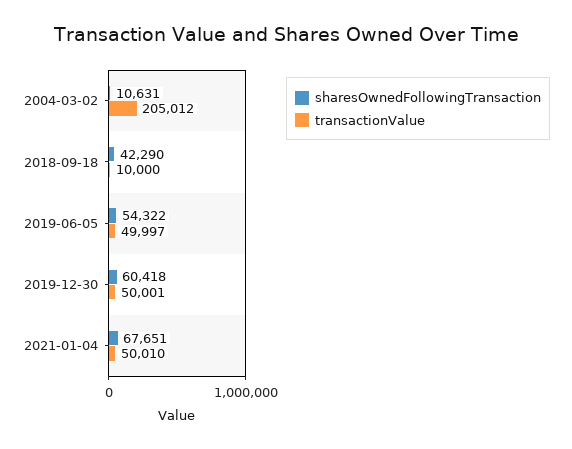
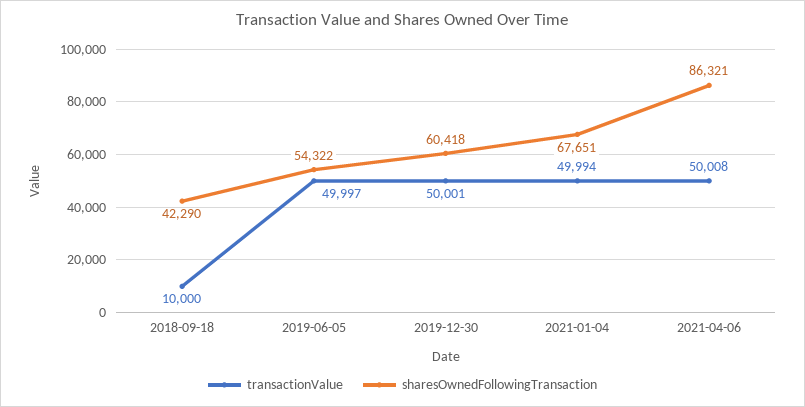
sharesOwnedFollowingTransaction, 2004-03-02: 10631 -> none
transactionValue, 2004-03-02: 205012 -> none
transactionValue, 2021-01-04: 50010 -> 49994
transactionValue, 2021-04-06: none -> 50008
sharesOwnedFollowingTransaction, 2021-04-06: none -> 86321

